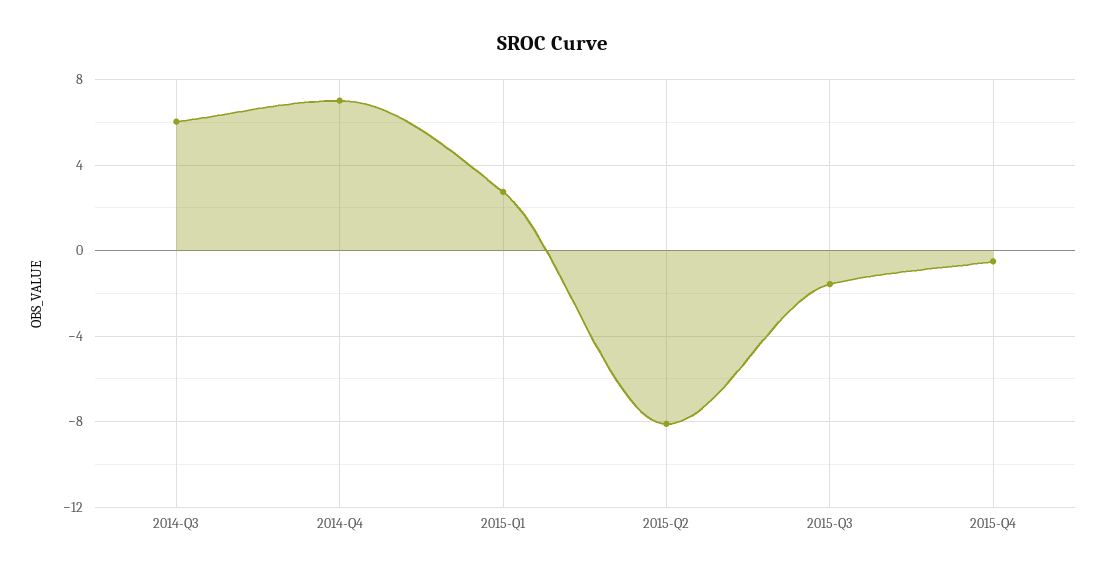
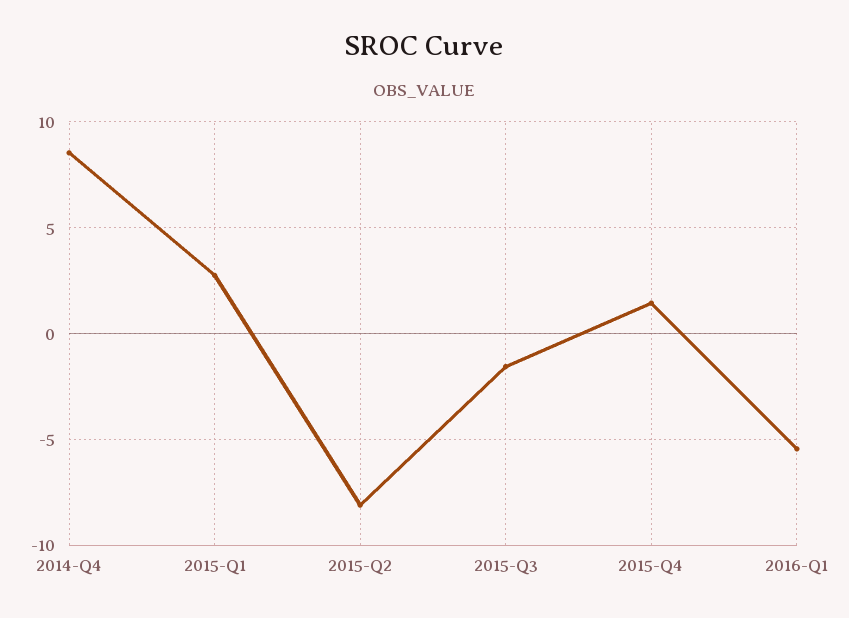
2014-Q3: 6 -> none
2014-Q4: 7 -> 8.5
2015-Q4: -0.5 -> 1.5
2016-Q1: none -> -5.5

